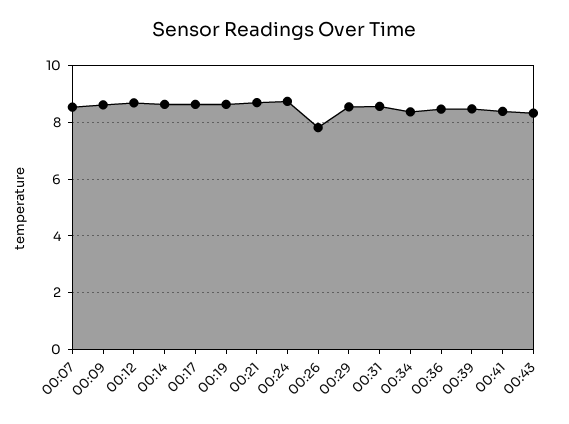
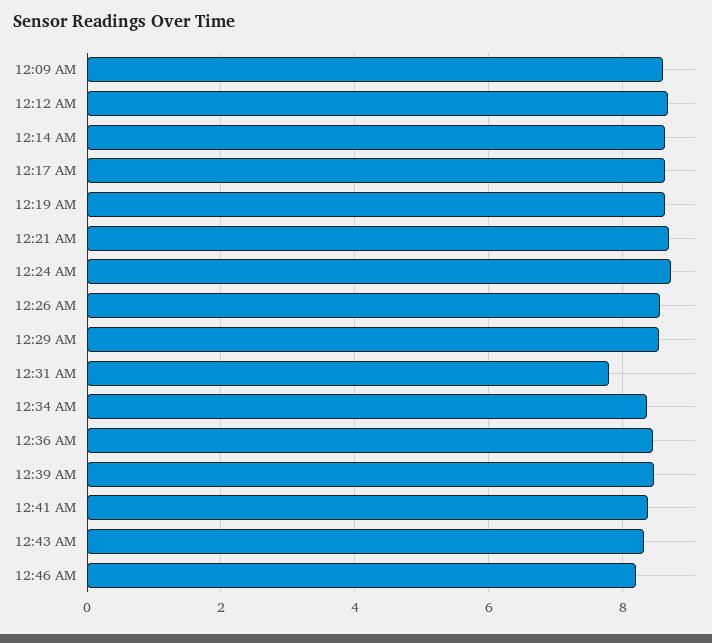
00:07: 8.5 -> none
00:26: 7.75 -> 8.6
00:31: 8.5 -> 7.8
12:46 AM: none -> 8.2

